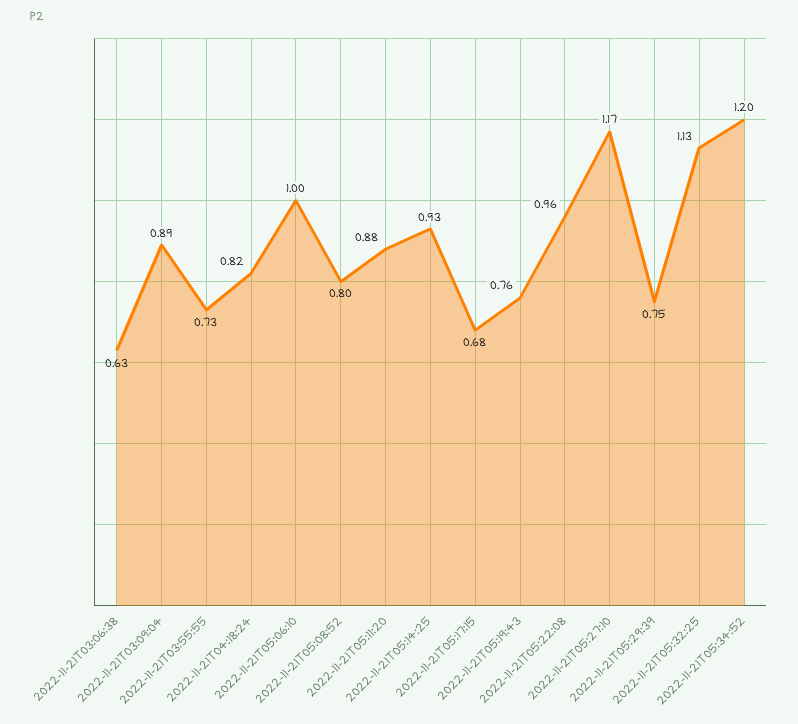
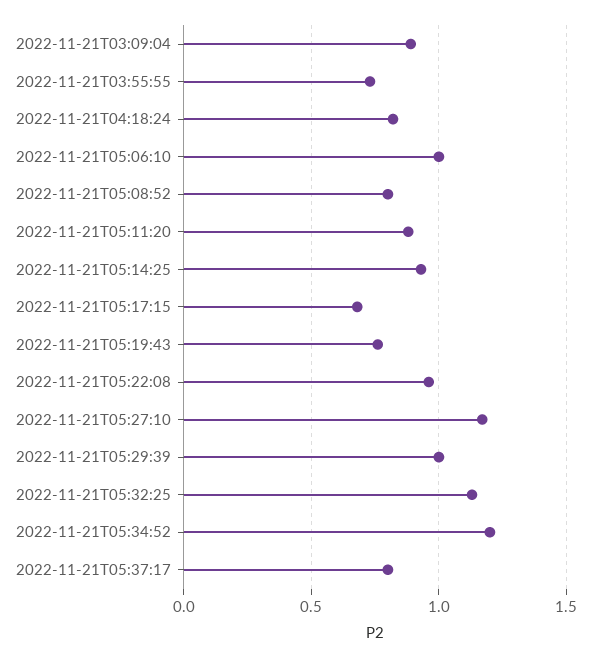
2022-11-21T03:06:38: 0.63 -> none
2022-11-21T05:29:39: 0.75 -> 1
2022-11-21T05:37:17: none -> 0.8

